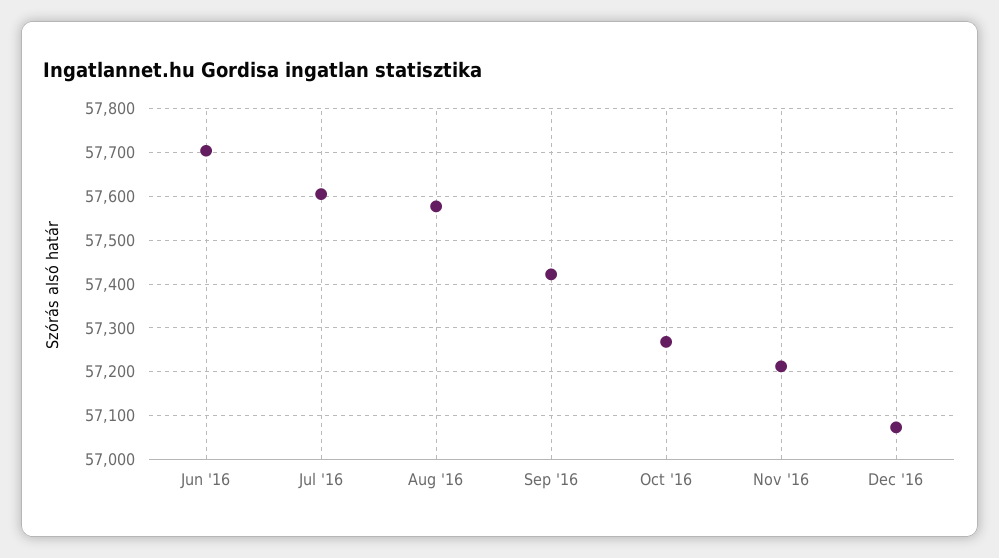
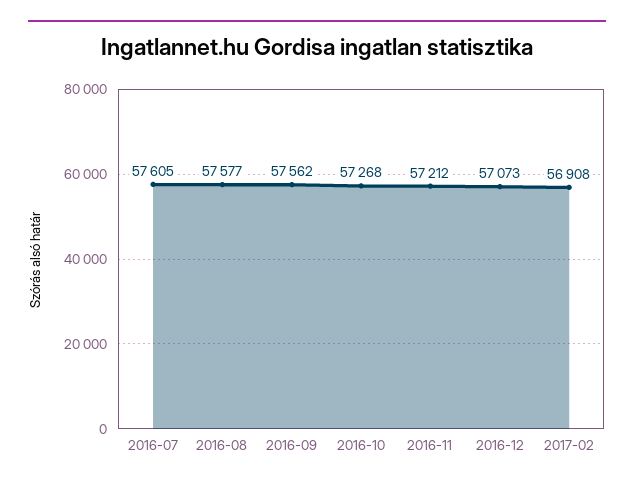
Jun '16: 57700 -> none
Sep '16: 57420 -> 57562
2017-02: none -> 56908

